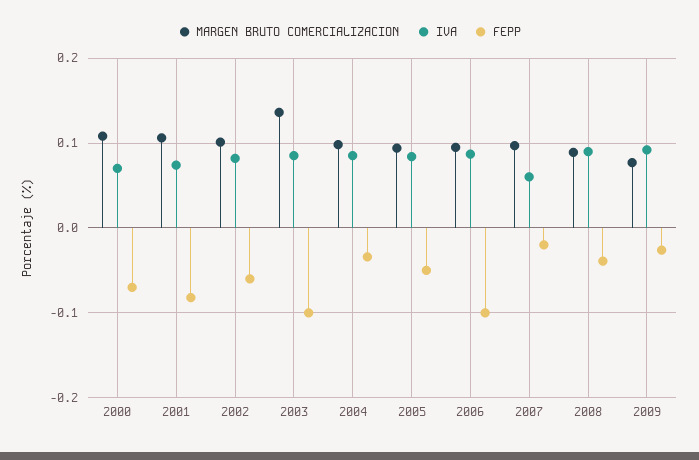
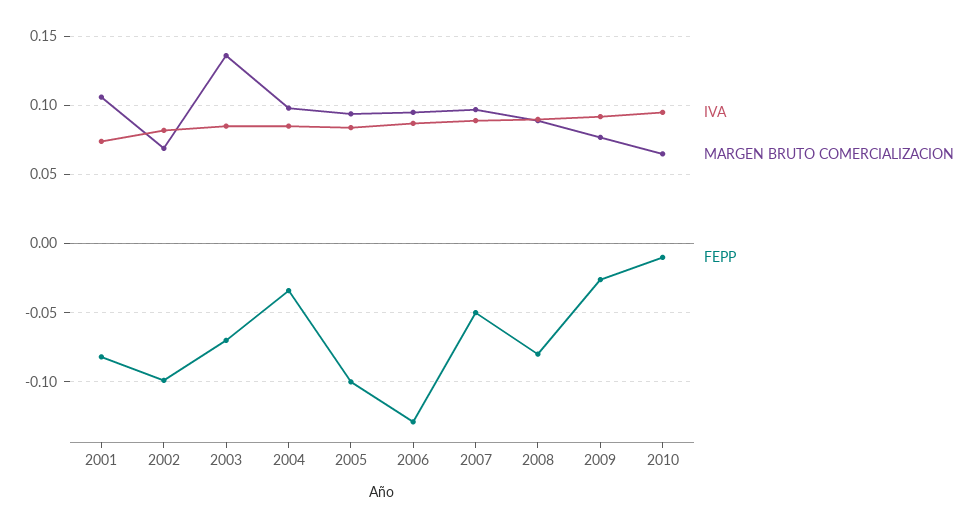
MARGEN BRUTO COMERCIALIZACION, 2000: 0.11 -> none
IVA, 2000: 0.07 -> none
FEPP, 2000: -0.07 -> none
MARGEN BRUTO COMERCIALIZACION, 2002: 0.1 -> 0.07
FEPP, 2002: -0.06 -> -0.1
FEPP, 2003: -0.1 -> -0.07
FEPP, 2005: -0.05 -> -0.1
FEPP, 2006: -0.1 -> -0.13
IVA, 2007: 0.06 -> 0.09
FEPP, 2007: -0.02 -> -0.05
FEPP, 2008: -0.04 -> -0.08
IVA, 2010: none -> 0.095
MARGEN BRUTO COMERCIALIZACION, 2010: none -> 0.065
FEPP, 2010: none -> -0.01

